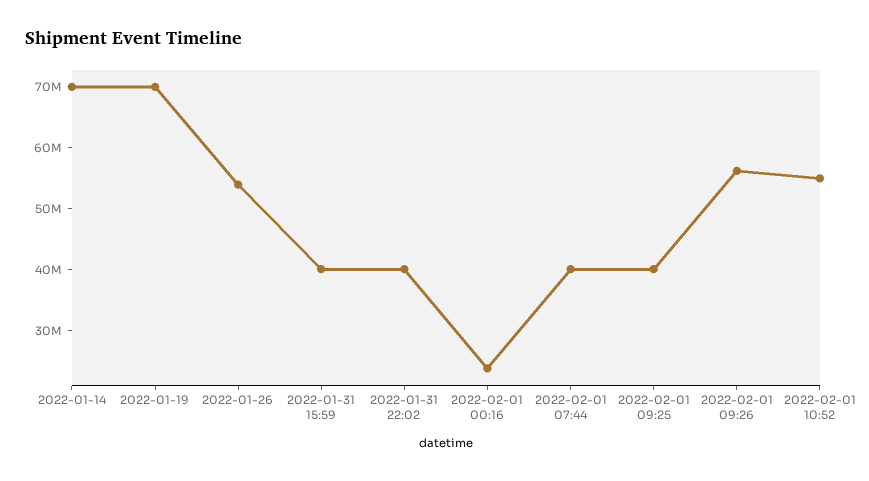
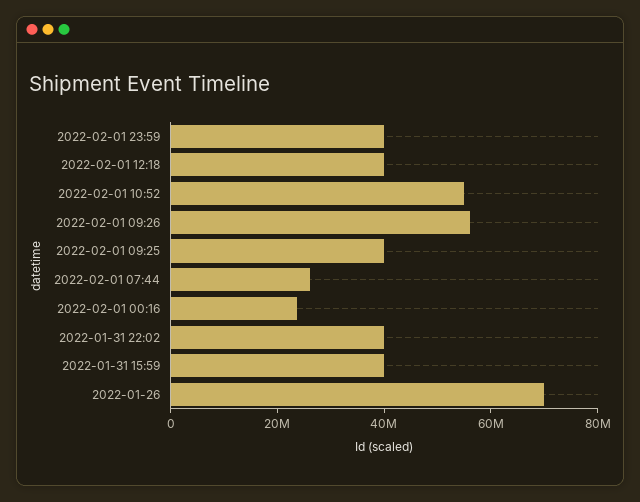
2022-01-14: 70000000 -> none
2022-01-19: 70000000 -> none
2022-01-26: 54000000 -> 70000000
2022-02-01 07:44: 40000000 -> 25000000
2022-02-01 23:59: none -> 40000000
2022-02-01 12:18: none -> 40000000

